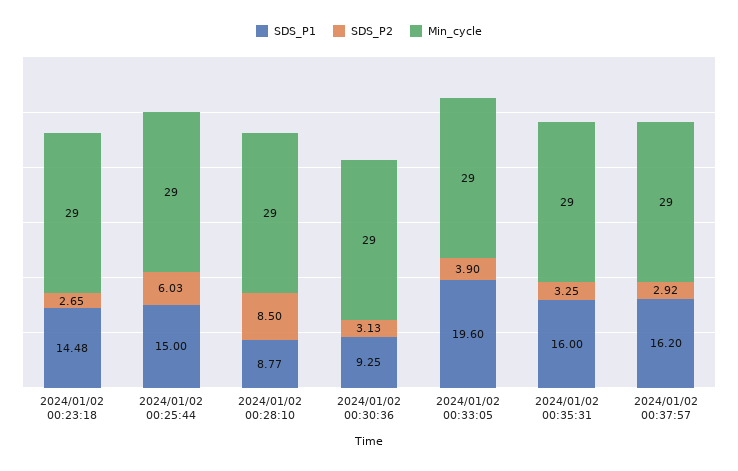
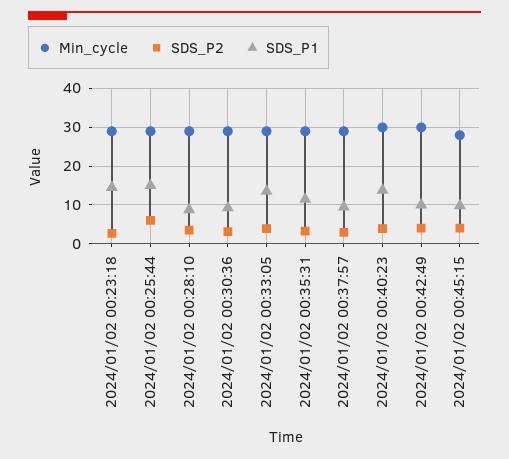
SDS_P2, 2024/01/02 00:28:10: 8.5 -> 4
SDS_P1, 2024/01/02 00:33:05: 19.6 -> 14
SDS_P1, 2024/01/02 00:35:31: 16 -> 12
SDS_P1, 2024/01/02 00:37:57: 16.2 -> 10
Min_cycle, 2024/01/02 00:40:23: none -> 30
SDS_P2, 2024/01/02 00:40:23: none -> 4
SDS_P1, 2024/01/02 00:40:23: none -> 14
Min_cycle, 2024/01/02 00:42:49: none -> 30
SDS_P2, 2024/01/02 00:42:49: none -> 4
SDS_P1, 2024/01/02 00:42:49: none -> 10
Min_cycle, 2024/01/02 00:45:15: none -> 28
SDS_P2, 2024/01/02 00:45:15: none -> 4
SDS_P1, 2024/01/02 00:45:15: none -> 10

